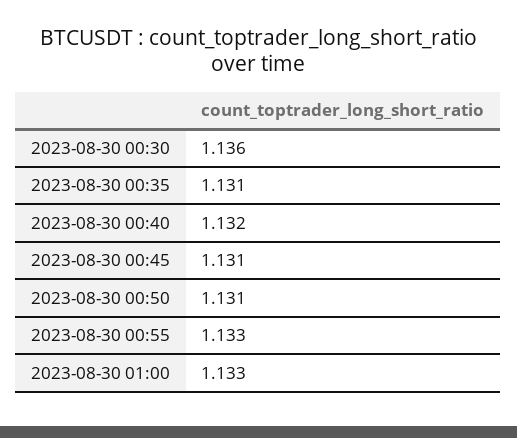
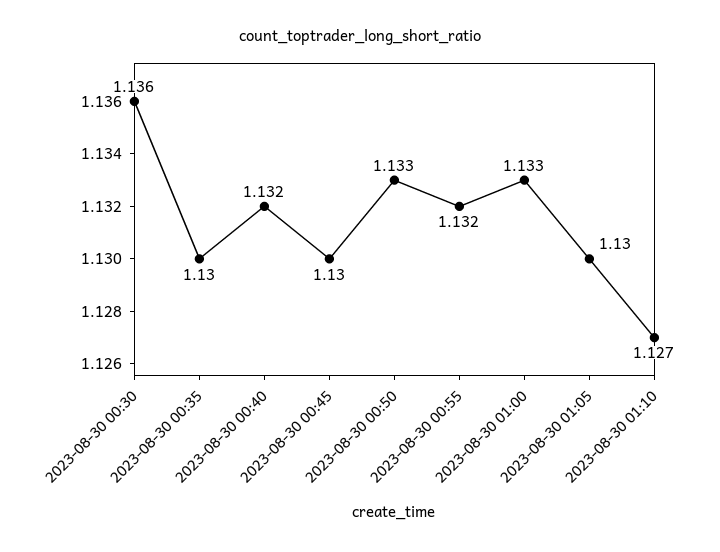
2023-08-30 00:35: 1.131 -> 1.13
2023-08-30 00:45: 1.131 -> 1.13
2023-08-30 00:50: 1.131 -> 1.133
2023-08-30 00:55: 1.133 -> 1.132
2023-08-30 01:05: none -> 1.13
2023-08-30 01:10: none -> 1.127

